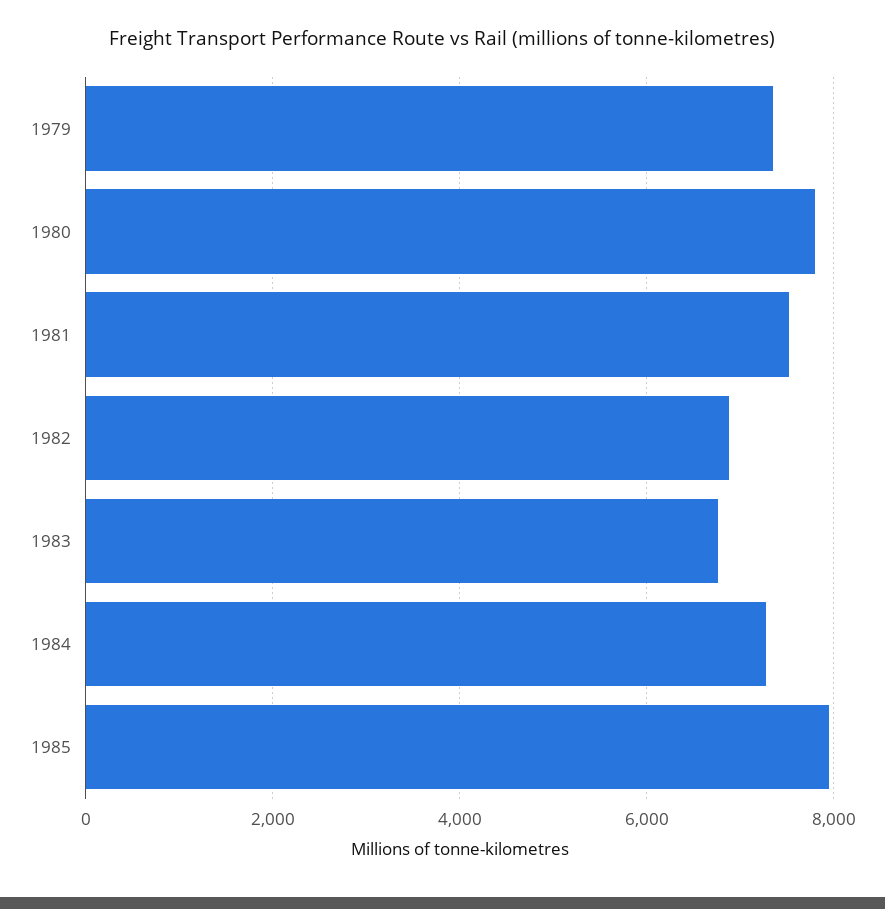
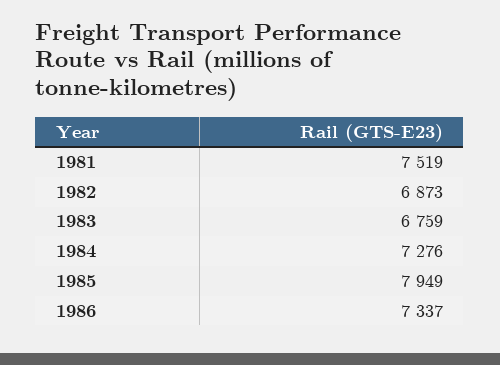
1979: 7400 -> none
1980: 7800 -> none
1986: none -> 7337

